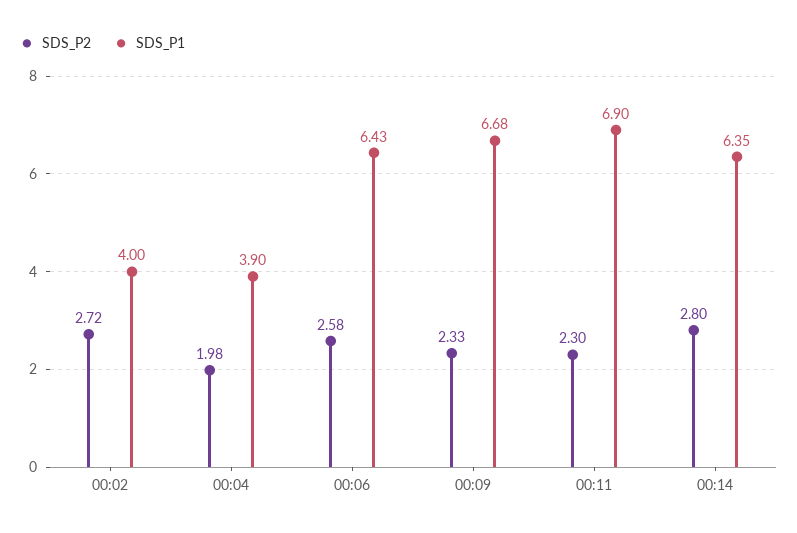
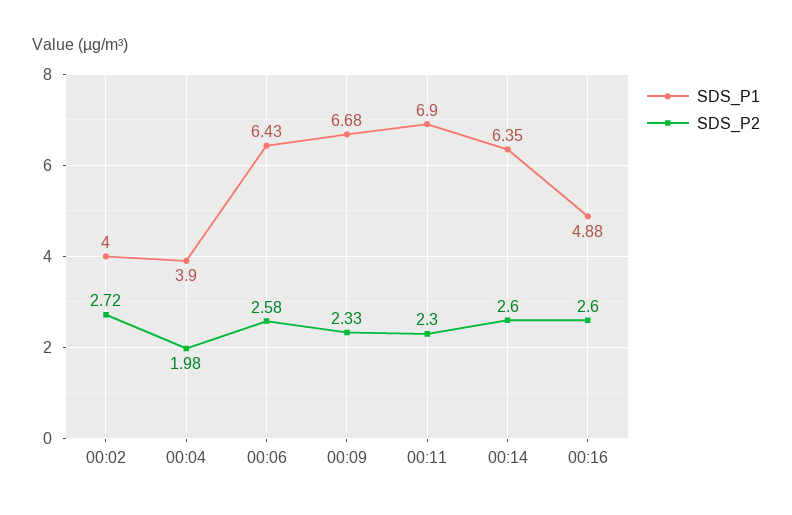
SDS_P2, 00:14: 2.8 -> 2.6
SDS_P1, 00:16: none -> 4.88
SDS_P2, 00:16: none -> 2.6

